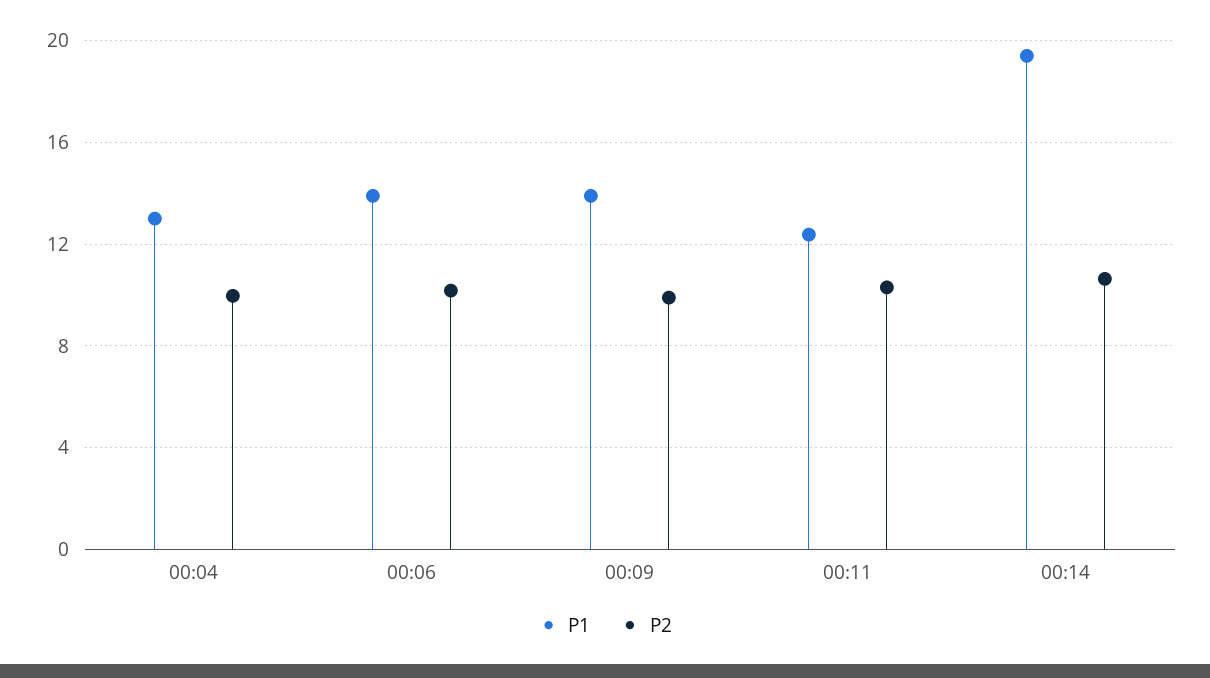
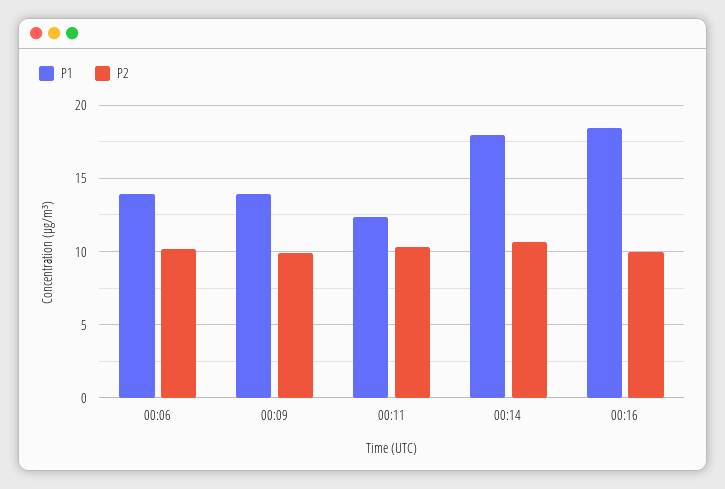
P1, 00:04: 13 -> none
P2, 00:04: 10 -> none
P1, 00:14: 19.5 -> 18
P1, 00:16: none -> 18.5
P2, 00:16: none -> 10

